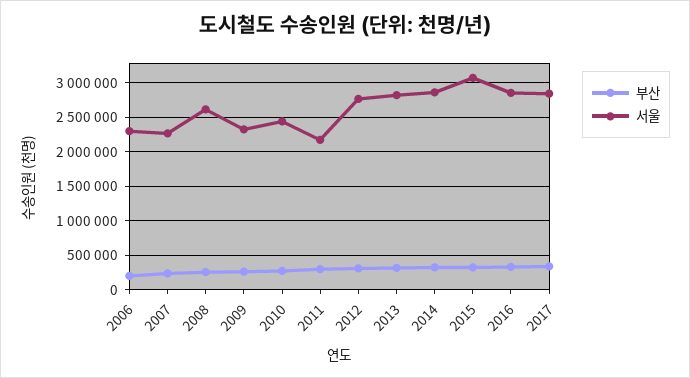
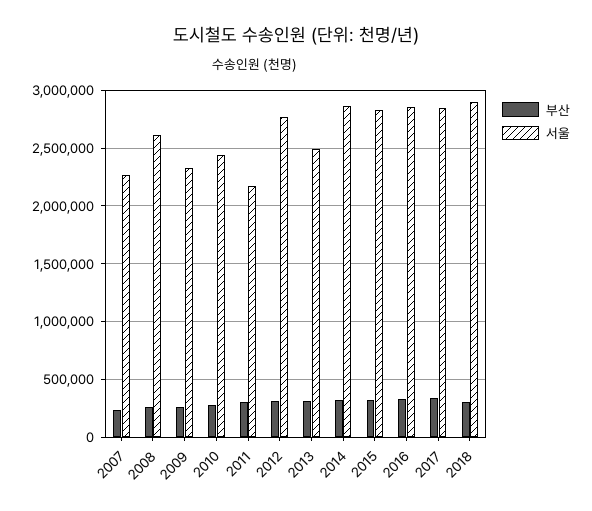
부산, 2006: 200000 -> none
서울, 2006: 2300000 -> none
서울, 2013: 2800000 -> 2500000
서울, 2015: 3100000 -> 2800000
부산, 2018: none -> 300000
서울, 2018: none -> 2900000

